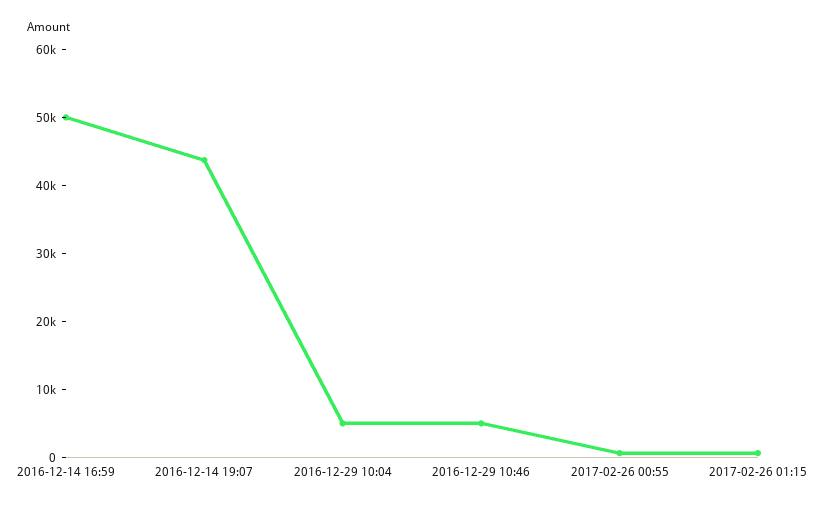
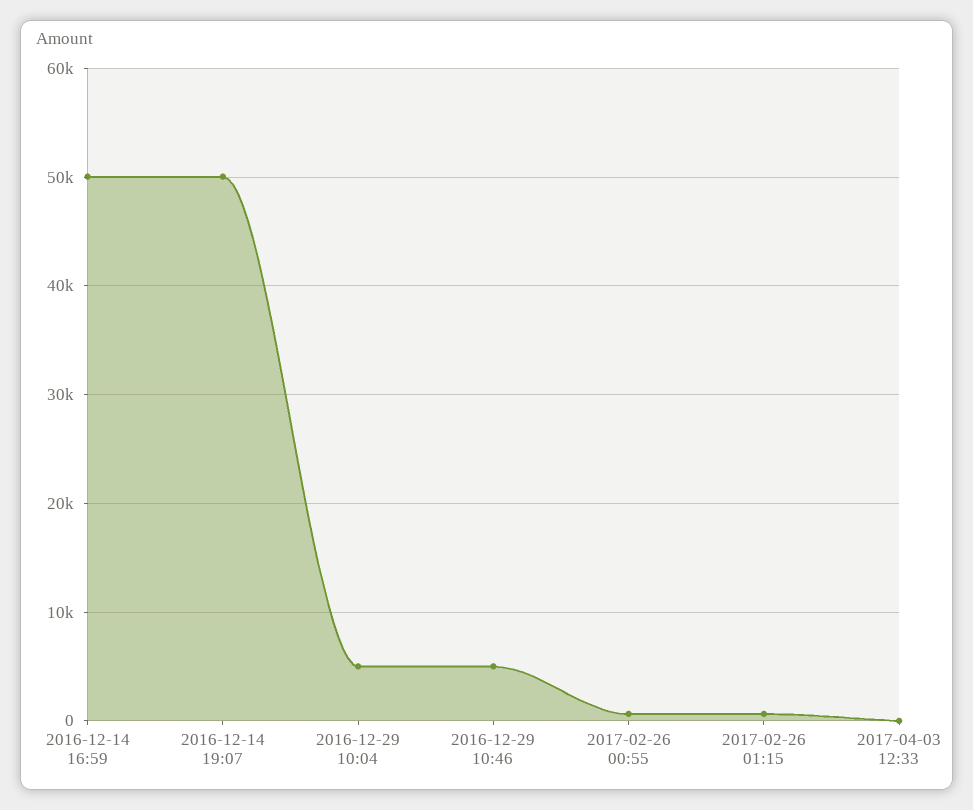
2016-12-14 19:07: 44000 -> 50000
2017-04-03 12:33: none -> 0

